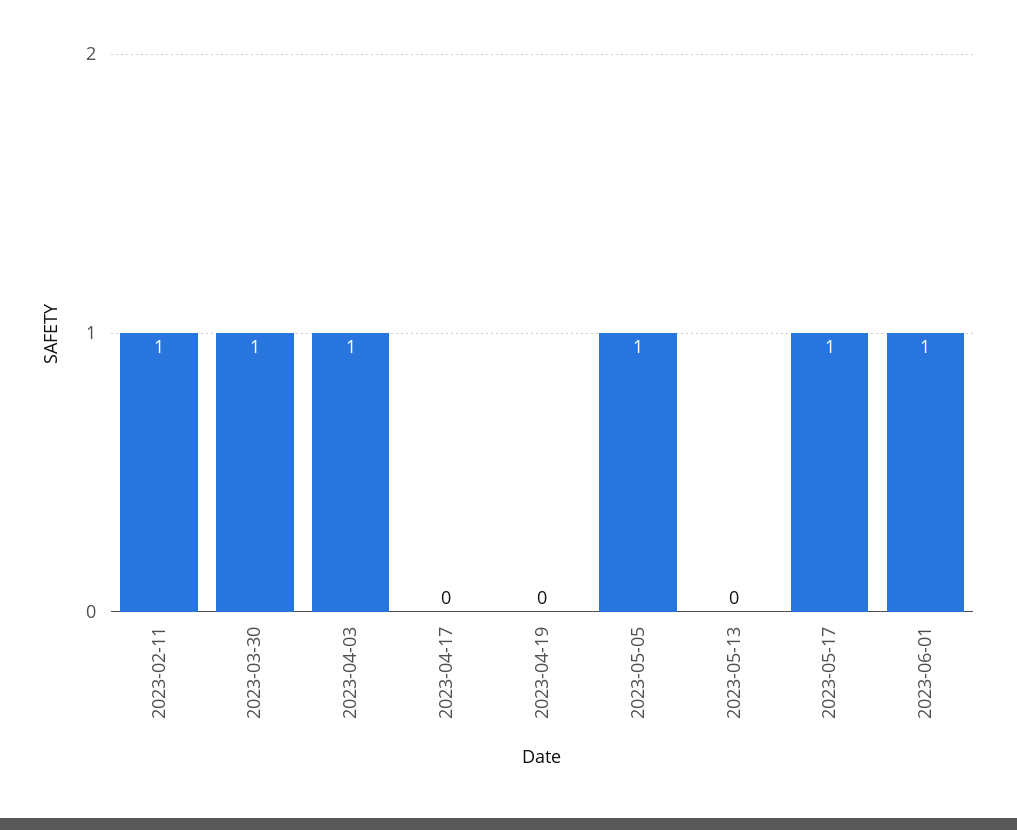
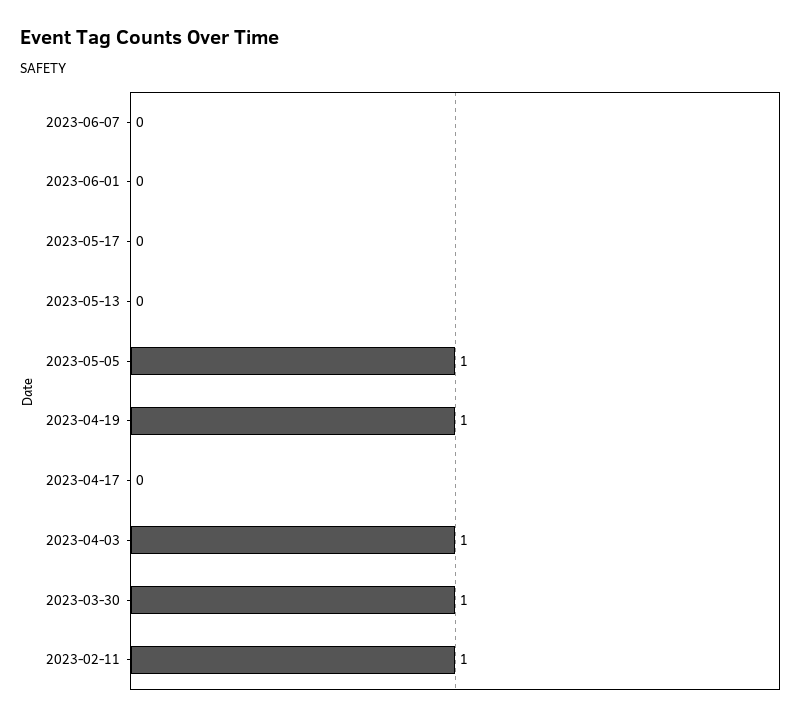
2023-04-19: 0 -> 1
2023-05-17: 1 -> 0
2023-06-01: 1 -> 0
2023-06-07: none -> 0

